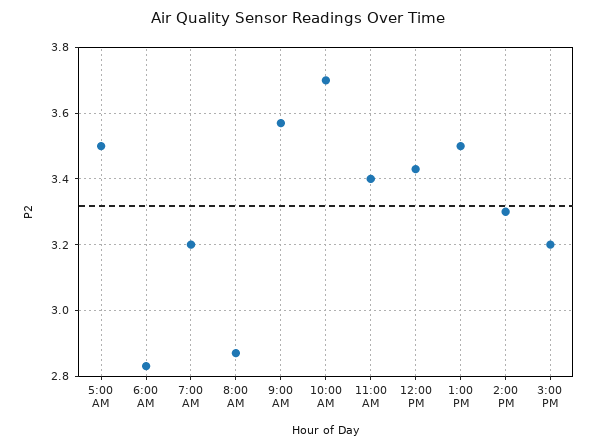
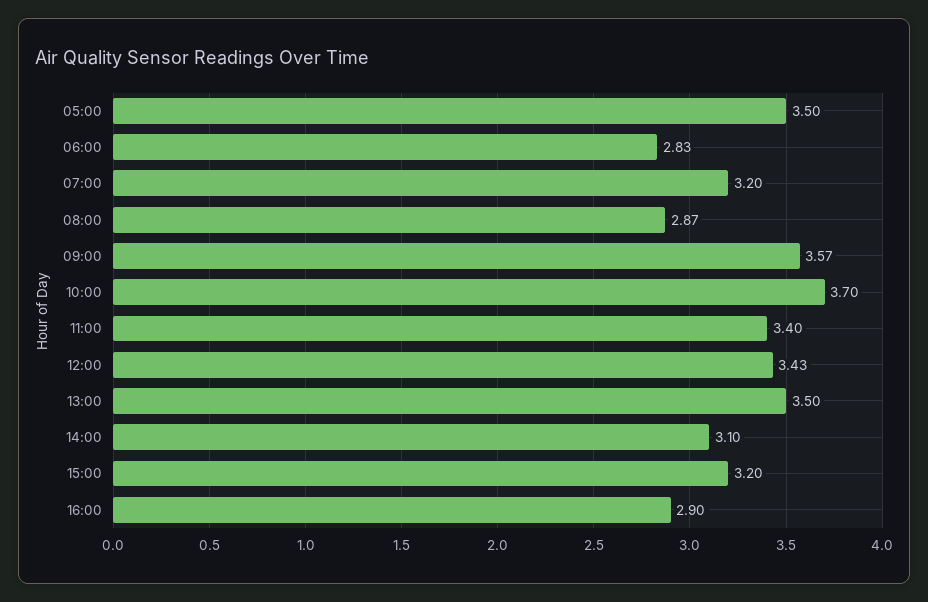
2:00 PM: 3.3 -> 3.1
16:00: none -> 2.9

